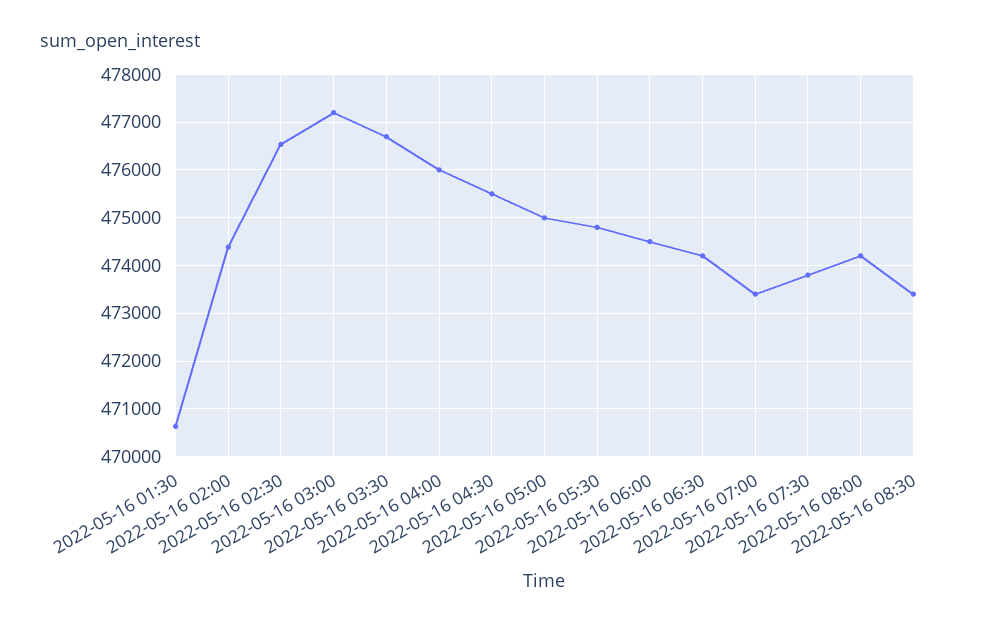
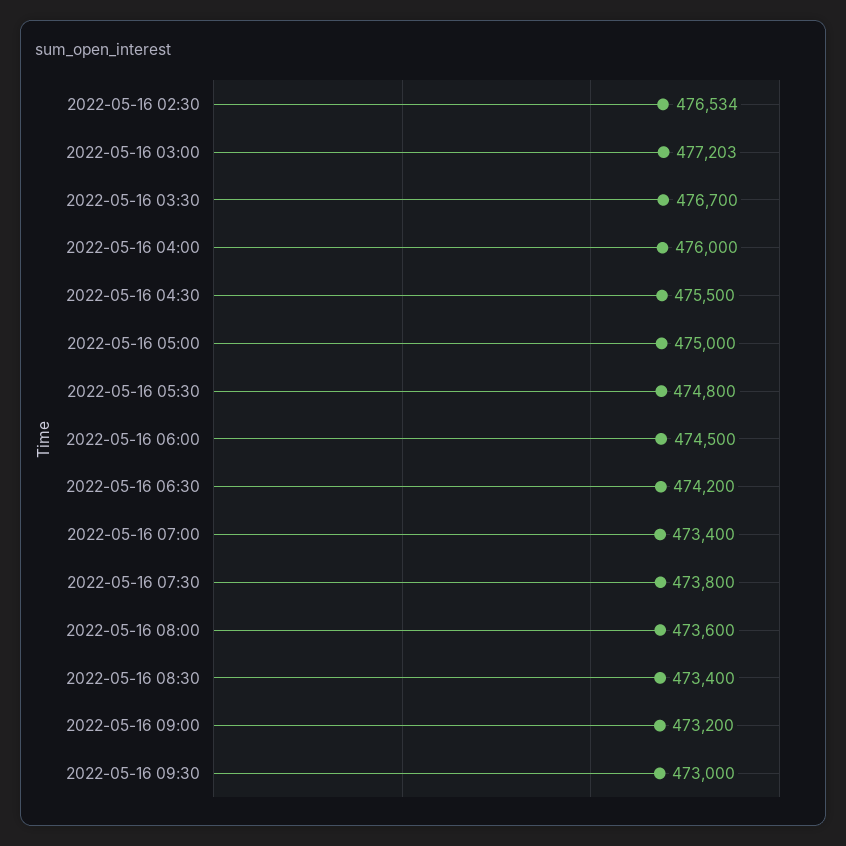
2022-05-16 01:30: 470600 -> none
2022-05-16 02:00: 474400 -> none
2022-05-16 08:00: 474200 -> 473600
2022-05-16 09:00: none -> 473200
2022-05-16 09:30: none -> 473000

